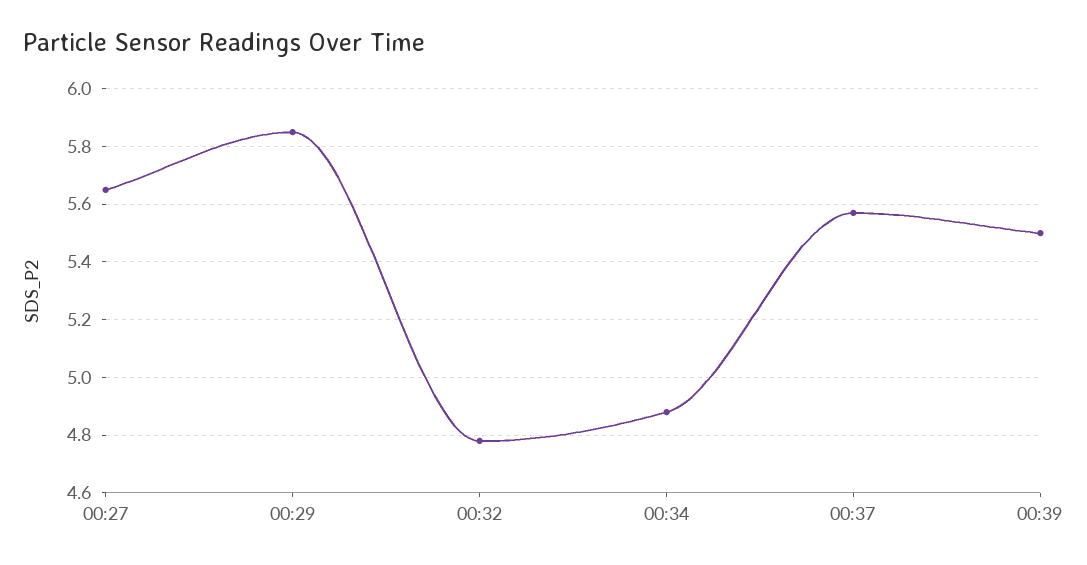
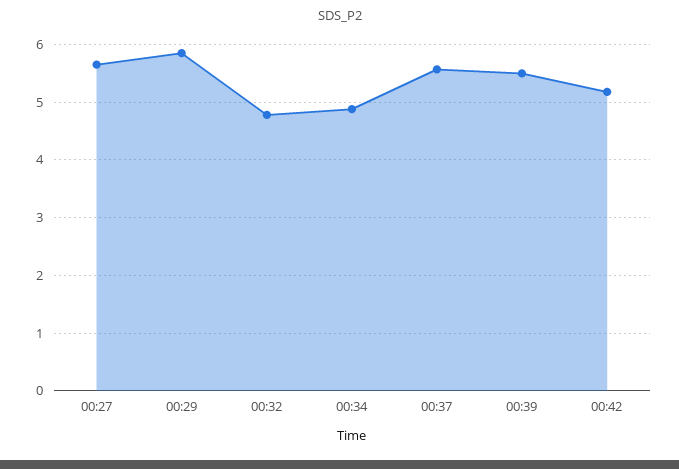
00:42: none -> 5.2

